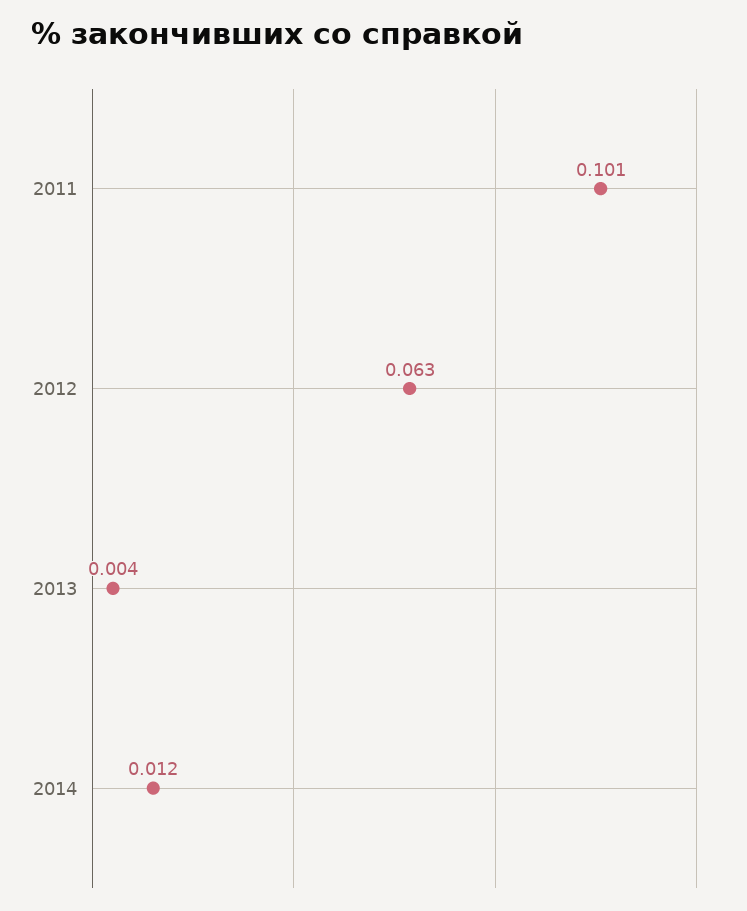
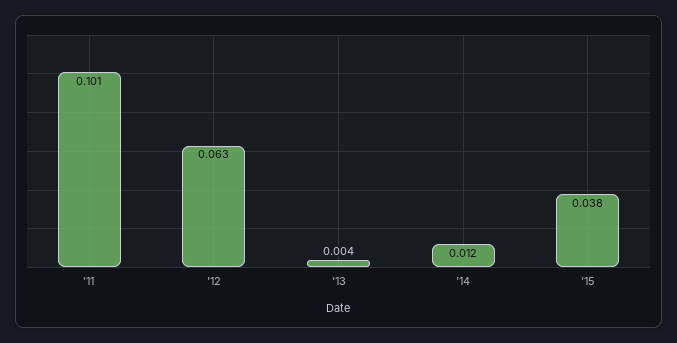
'15: none -> 0.038

